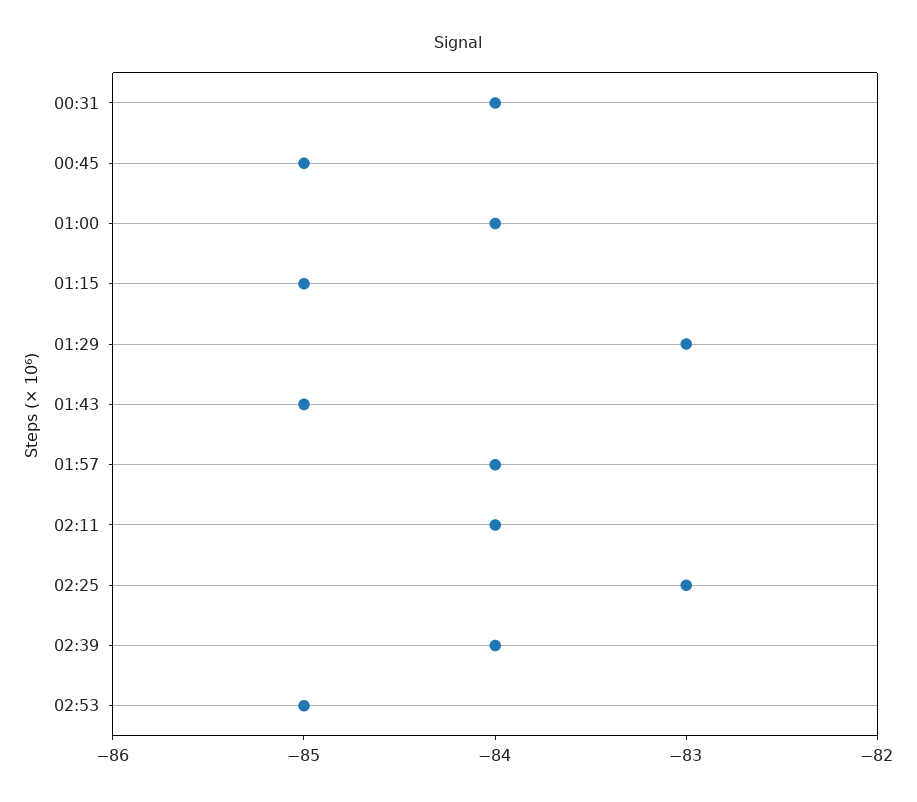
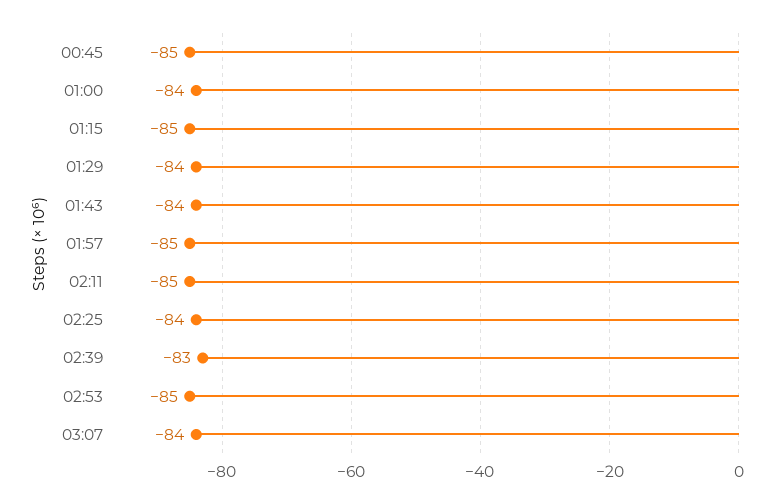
00:31: -84 -> none
01:29: -83 -> -84
01:43: -85 -> -84
01:57: -84 -> -85
02:11: -84 -> -85
02:25: -83 -> -84
02:39: -84 -> -83
03:07: none -> -84

